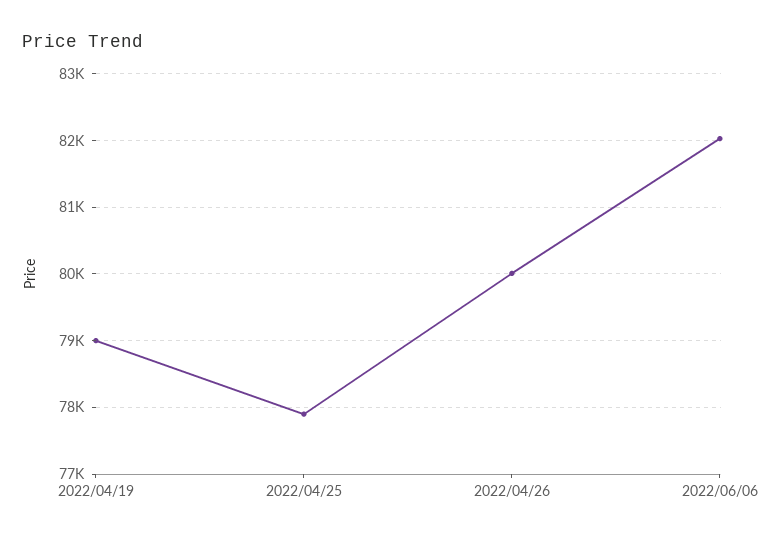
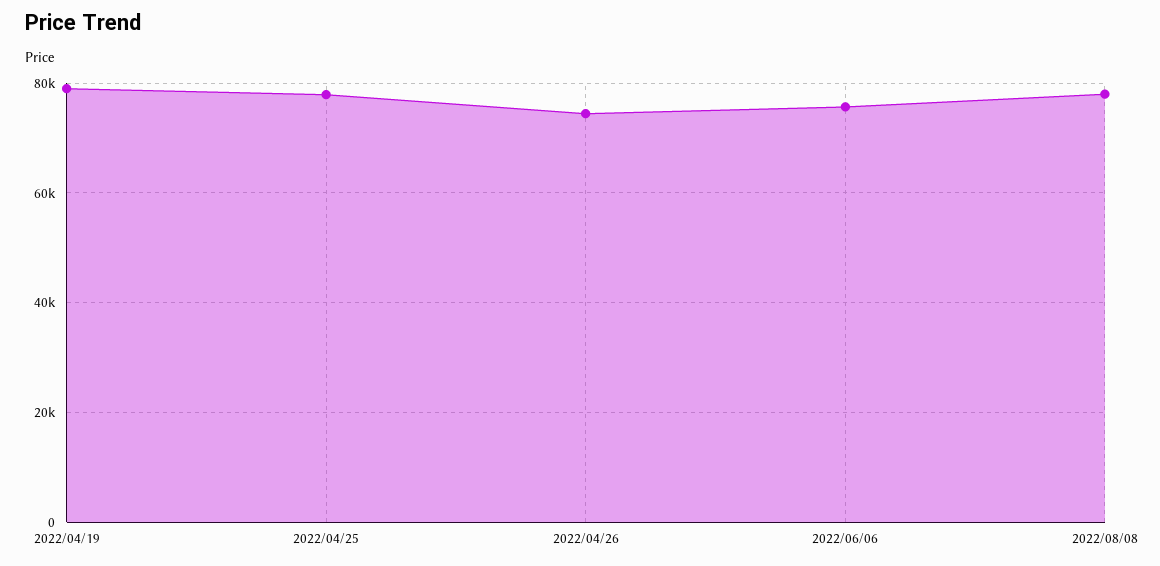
2022/04/26: 80000 -> 74000
2022/06/06: 82000 -> 76000
2022/08/08: none -> 78000

